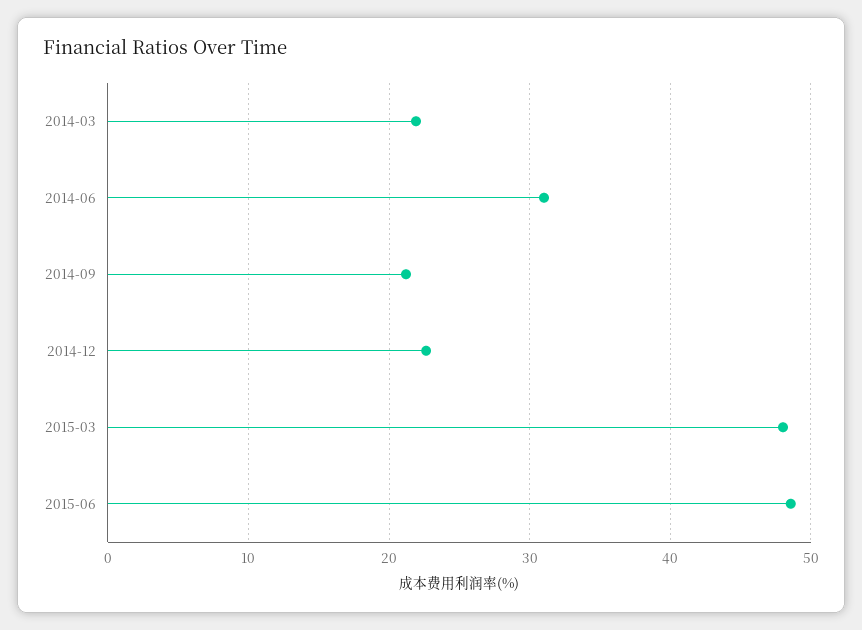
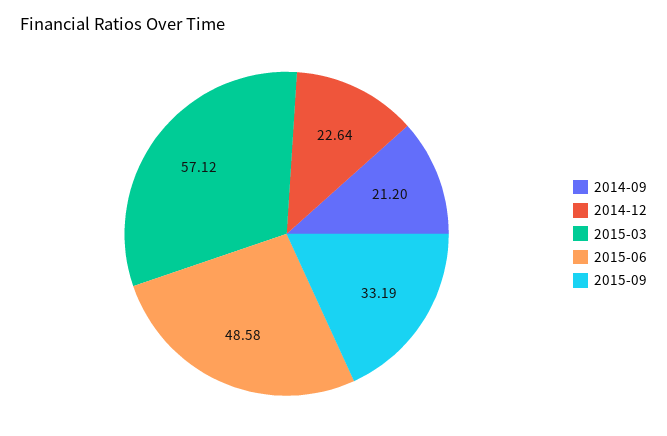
2014-03: 22 -> none
2014-06: 31 -> none
2015-03: 48 -> 57.12
2015-09: none -> 33.19

